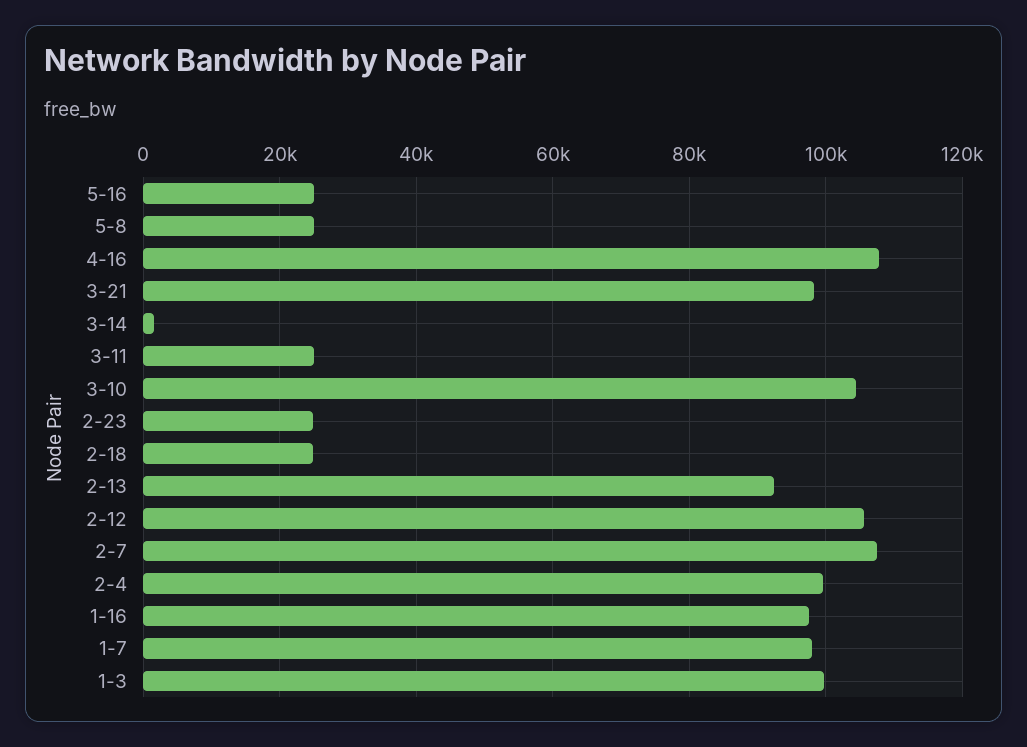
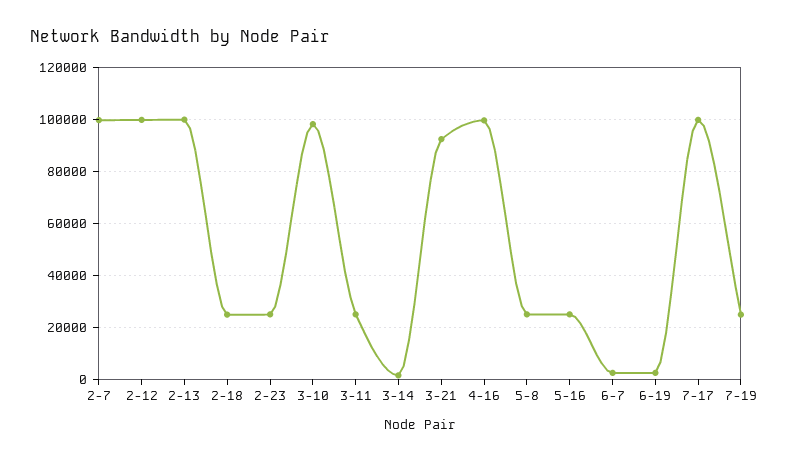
4-16: 108000 -> 100000
3-21: 98000 -> 92500
3-10: 104000 -> 97500
2-13: 92000 -> 100000
2-12: 106000 -> 100000
2-7: 108000 -> 100000
2-4: 100000 -> none
1-16: 98000 -> none
1-7: 98000 -> none
1-3: 100000 -> none
6-7: none -> 2500
6-19: none -> 2500
7-17: none -> 100000
7-19: none -> 25000

